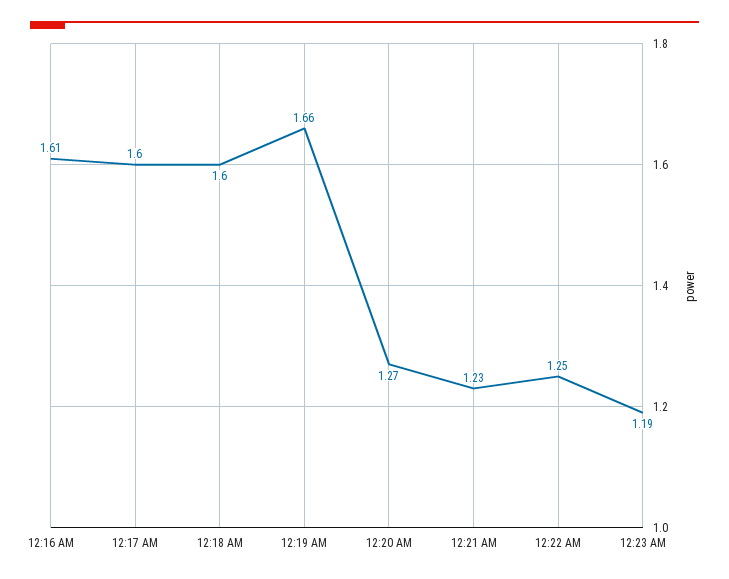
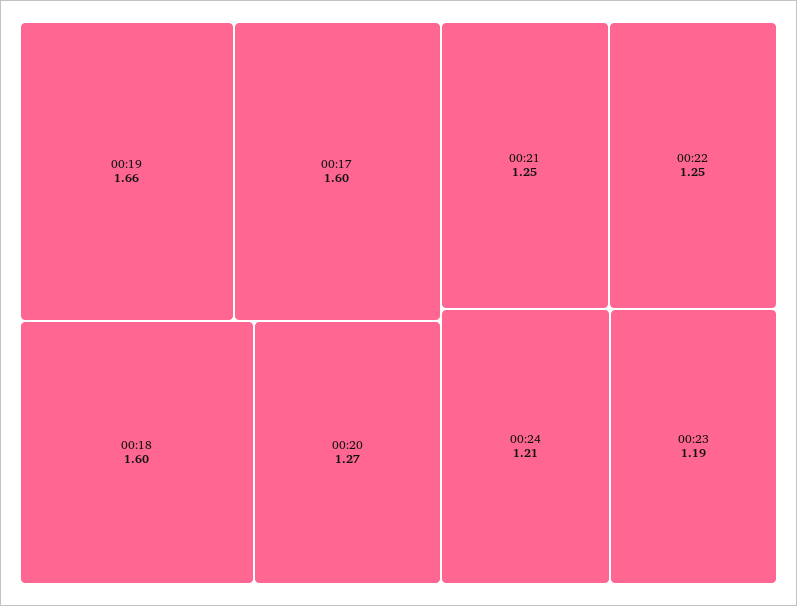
12:16 AM: 1.61 -> none
12:21 AM: 1.23 -> 1.25
00:24: none -> 1.21

